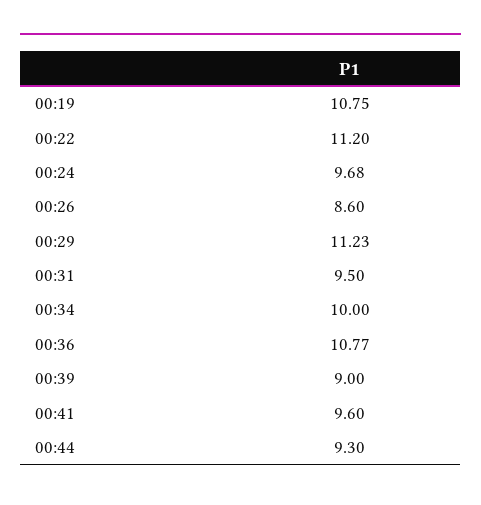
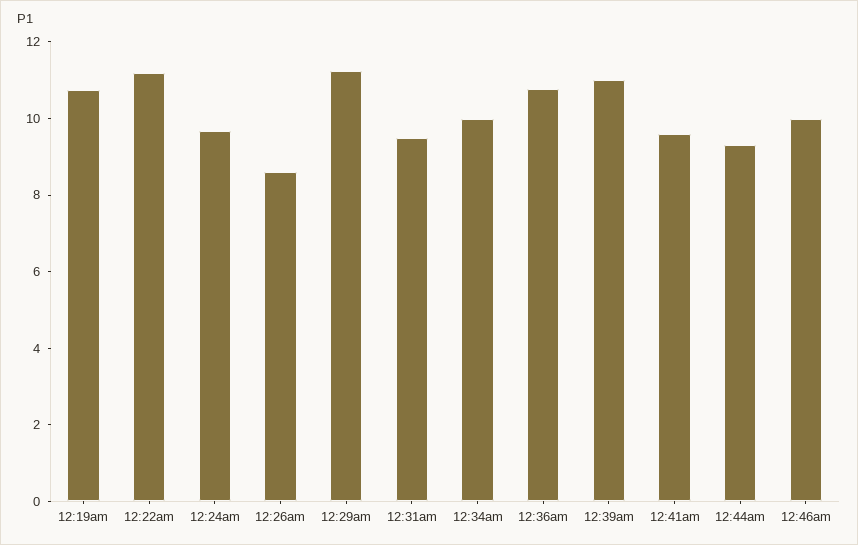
00:39: 9 -> 11
12:46am: none -> 10

